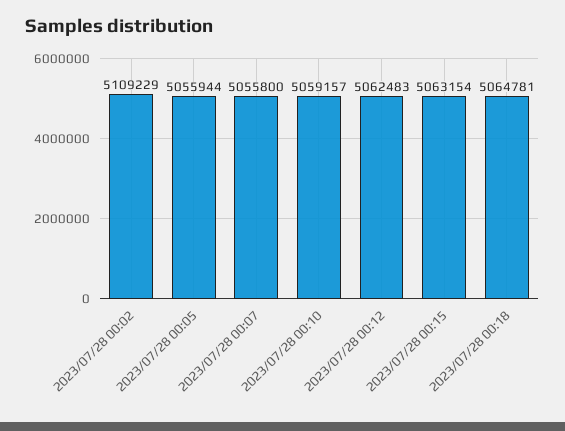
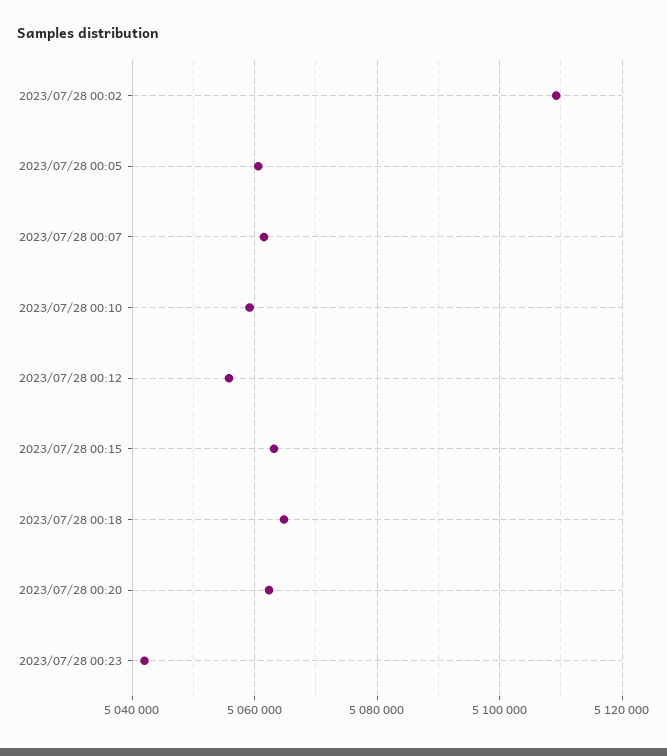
2023/07/28 00:05: 5055944 -> 5060000
2023/07/28 00:07: 5055800 -> 5062000
2023/07/28 00:12: 5062483 -> 5056000
2023/07/28 00:20: none -> 5062000
2023/07/28 00:23: none -> 5042000

